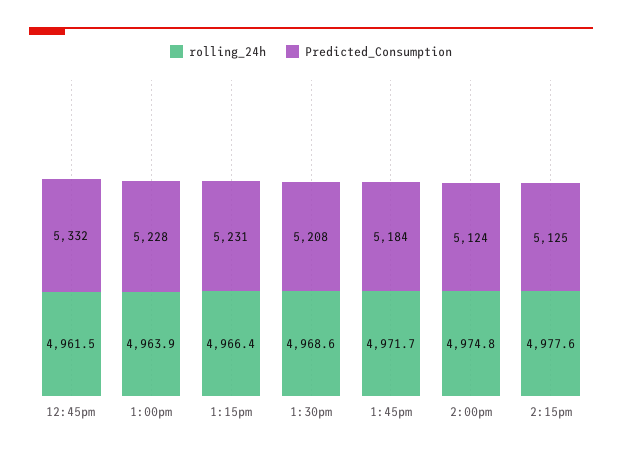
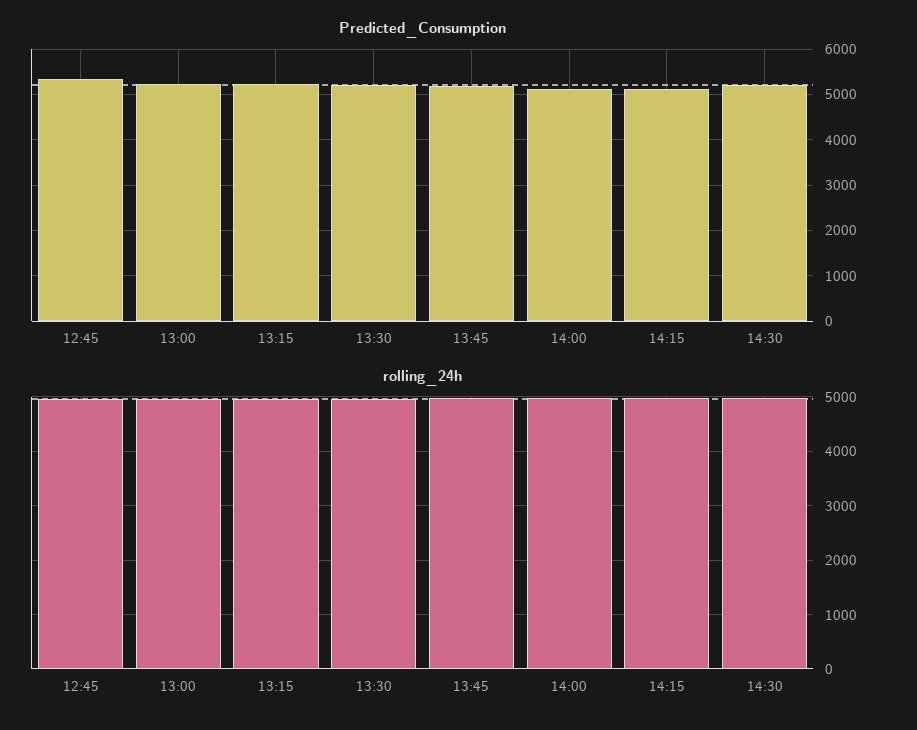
Predicted_Consumption, 14:30: none -> 5200
rolling_24h, 14:30: none -> 5000

